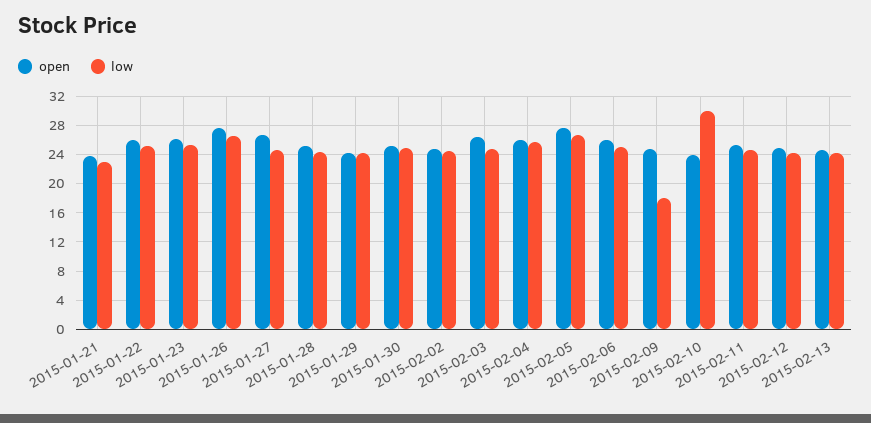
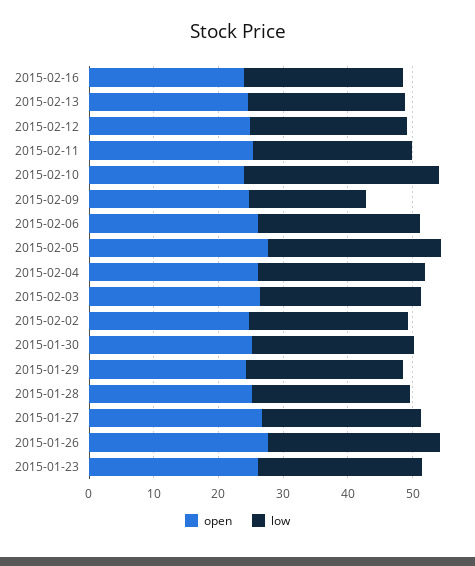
open, 2015-01-21: 24 -> none
low, 2015-01-21: 23 -> none
open, 2015-01-22: 26 -> none
low, 2015-01-22: 25 -> none
open, 2015-02-16: none -> 24
low, 2015-02-16: none -> 24

